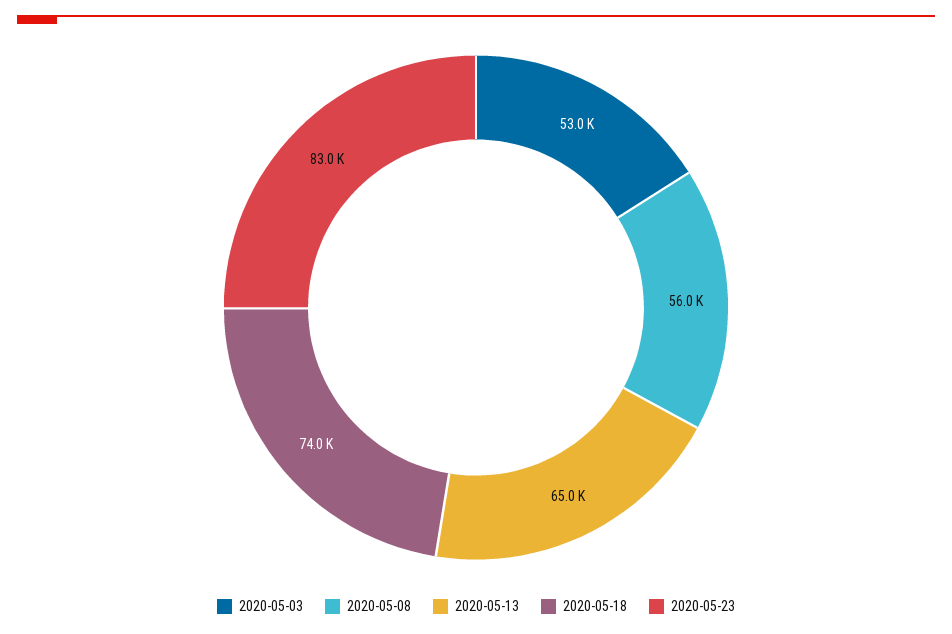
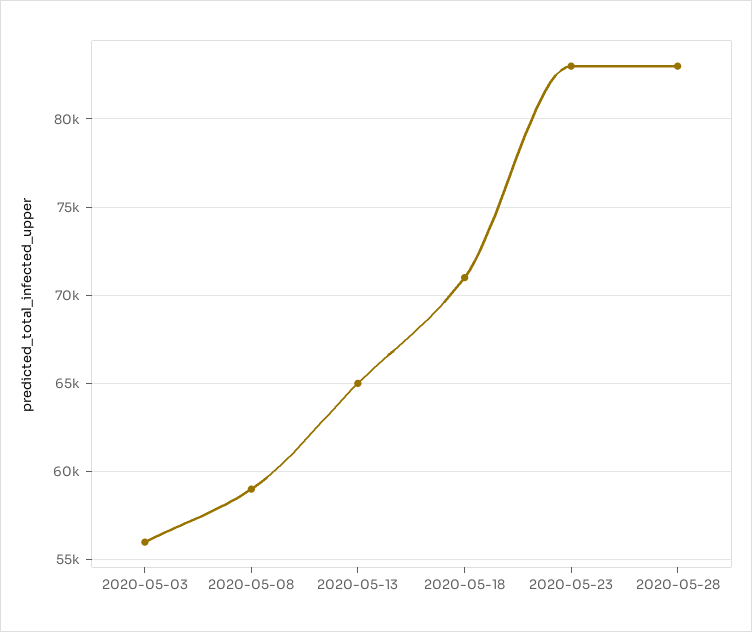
2020-05-03: 53000 -> 56000
2020-05-08: 56000 -> 59000
2020-05-18: 74000 -> 71000
2020-05-28: none -> 83000

